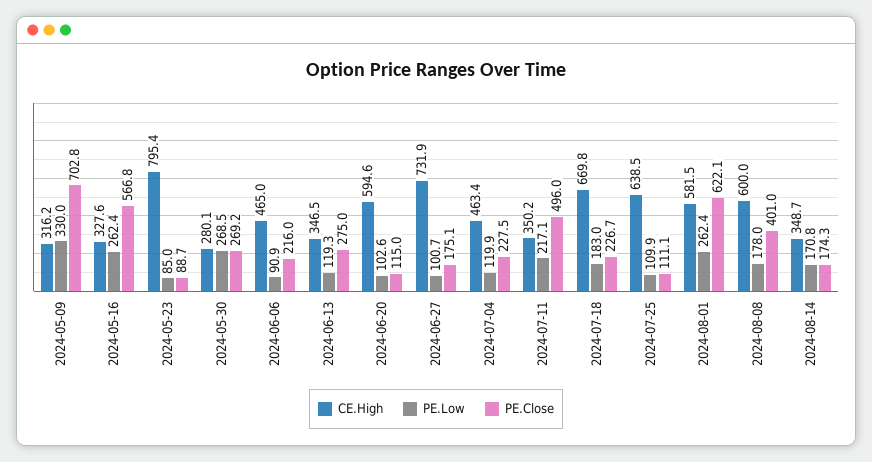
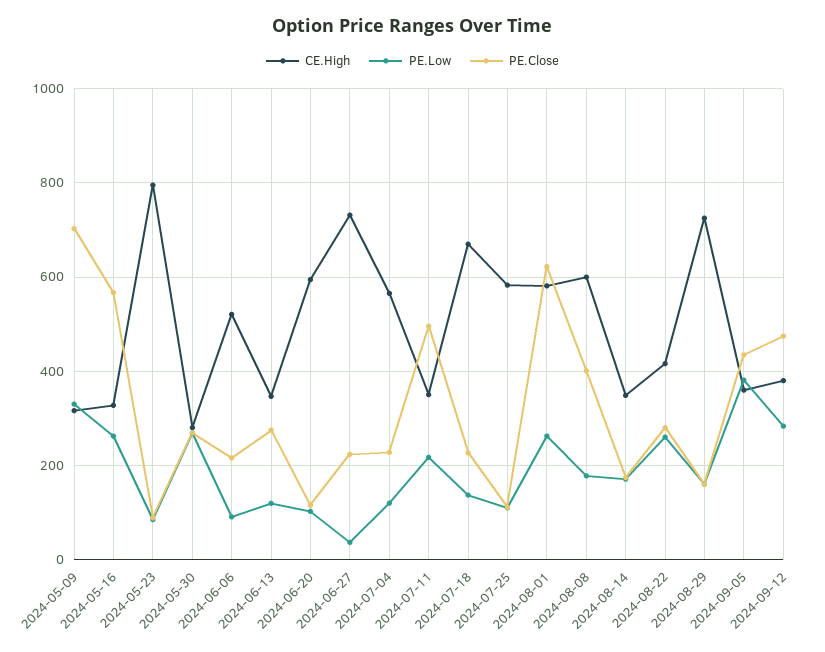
CE.High, 2024-06-06: 465 -> 520
PE.Low, 2024-06-27: 100.7 -> 40
PE.Close, 2024-06-27: 175.1 -> 220
CE.High, 2024-07-04: 463.4 -> 560
PE.Low, 2024-07-18: 183 -> 140
CE.High, 2024-07-25: 638.5 -> 580
CE.High, 2024-08-22: none -> 420
PE.Low, 2024-08-22: none -> 260
PE.Close, 2024-08-22: none -> 280
CE.High, 2024-08-29: none -> 720
PE.Low, 2024-08-29: none -> 160
PE.Close, 2024-08-29: none -> 160
CE.High, 2024-09-05: none -> 360
PE.Low, 2024-09-05: none -> 380
PE.Close, 2024-09-05: none -> 440
CE.High, 2024-09-12: none -> 380
PE.Low, 2024-09-12: none -> 280
PE.Close, 2024-09-12: none -> 480

